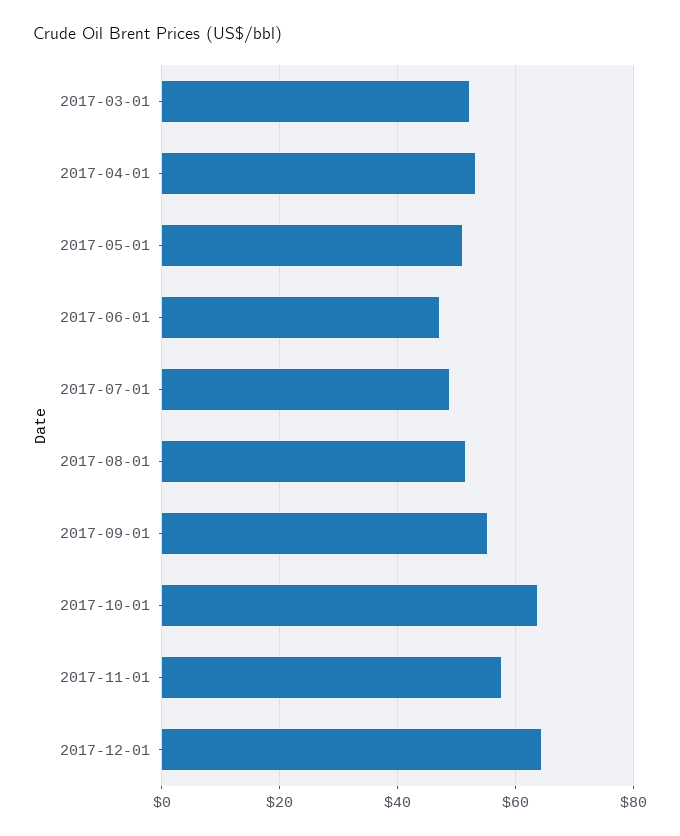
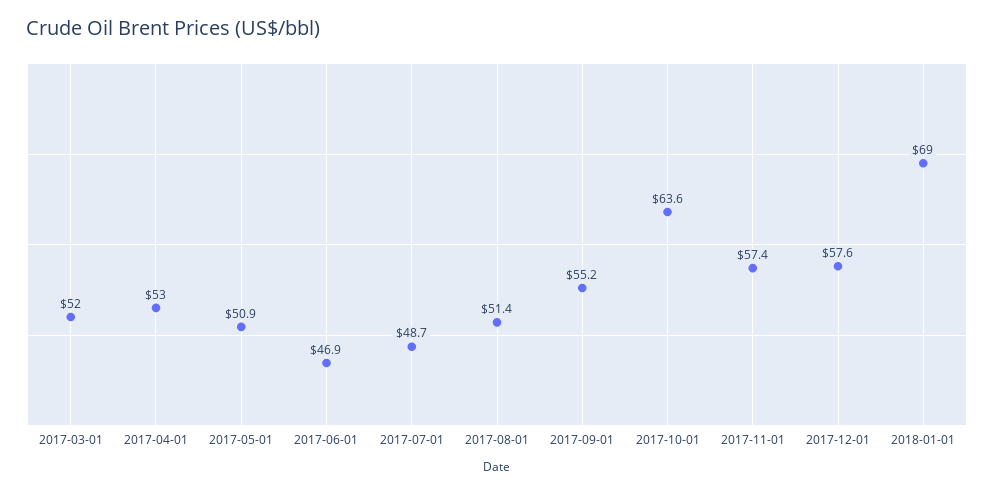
2017-12-01: 64 -> 57.6
2018-01-01: none -> 69

